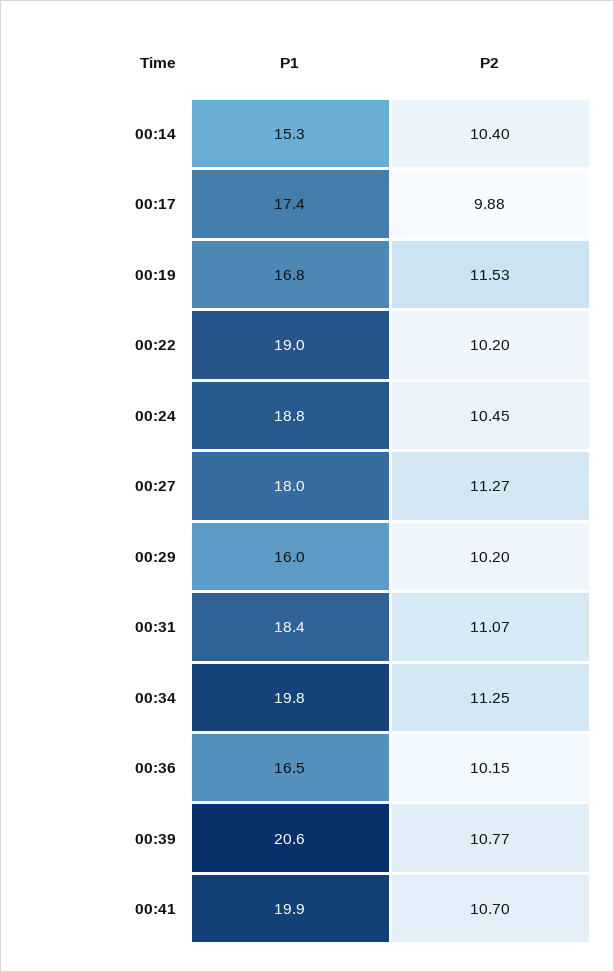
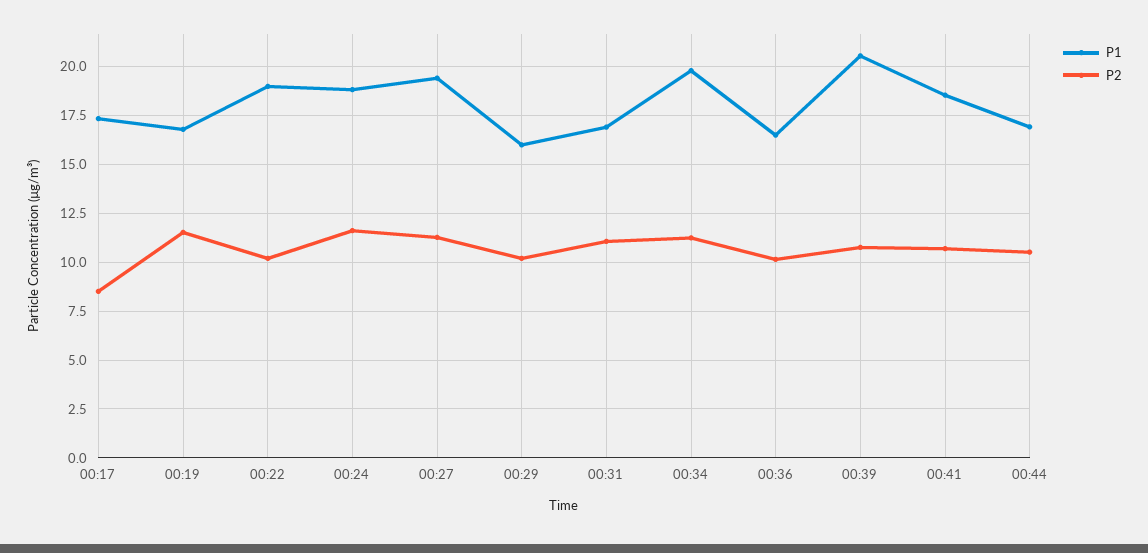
P1, 00:14: 15.3 -> none
P2, 00:14: 10.4 -> none
P2, 00:17: 9.88 -> 8.5
P2, 00:24: 10.45 -> 11.5
P1, 00:27: 18 -> 19.5
P1, 00:31: 18.4 -> 17
P1, 00:41: 19.9 -> 18.5
P1, 00:44: none -> 17
P2, 00:44: none -> 10.5

